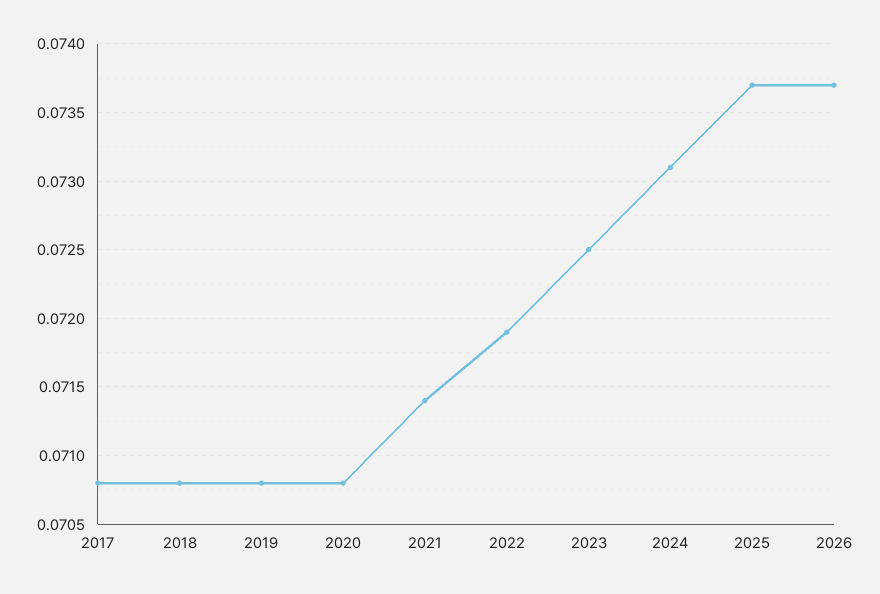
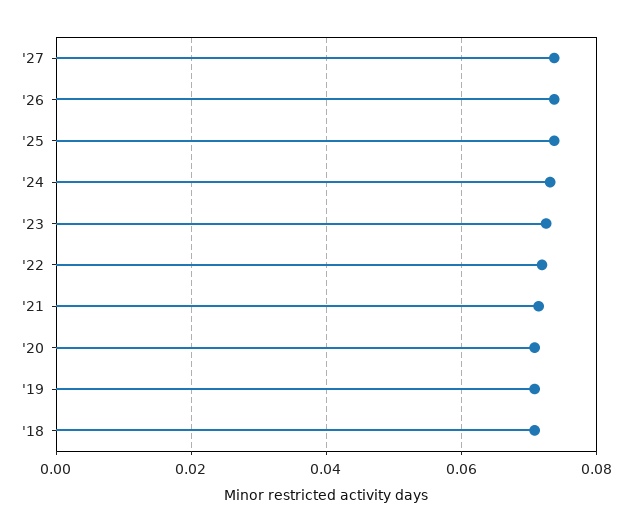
2017: 0.0708 -> none
'27: none -> 0.074

